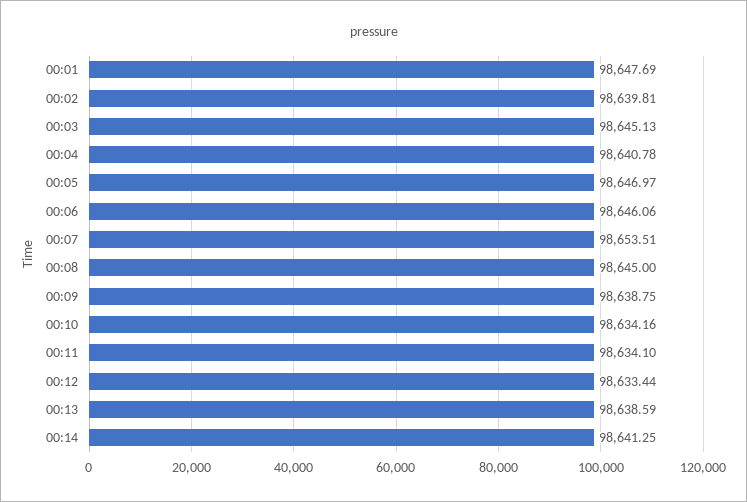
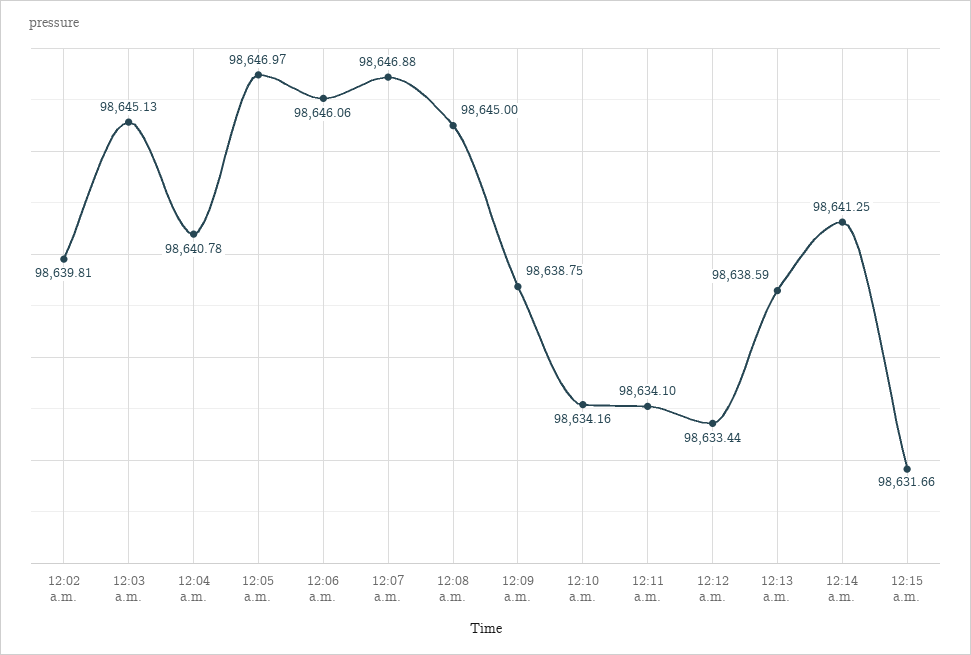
00:01: 98647.69 -> none
00:07: 98653.51 -> 98646.88
12:15 a.m.: none -> 98631.66

